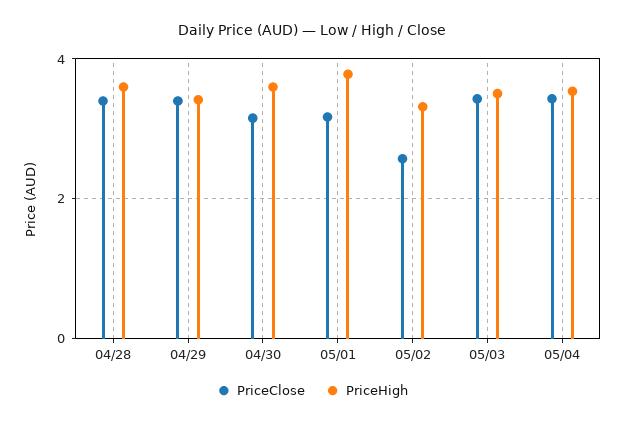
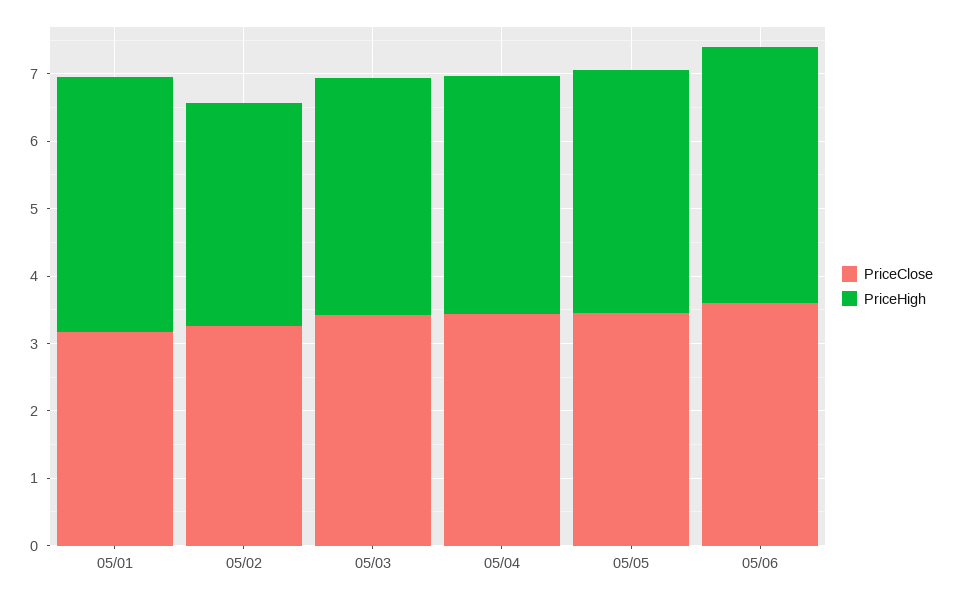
PriceClose, 04/28: 3.4 -> none
PriceHigh, 04/28: 3.6 -> none
PriceClose, 04/29: 3.4 -> none
PriceHigh, 04/29: 3.4 -> none
PriceClose, 04/30: 3.2 -> none
PriceHigh, 04/30: 3.6 -> none
PriceClose, 05/02: 2.6 -> 3.2
PriceClose, 05/05: none -> 3.4
PriceHigh, 05/05: none -> 3.6
PriceClose, 05/06: none -> 3.6
PriceHigh, 05/06: none -> 3.8

